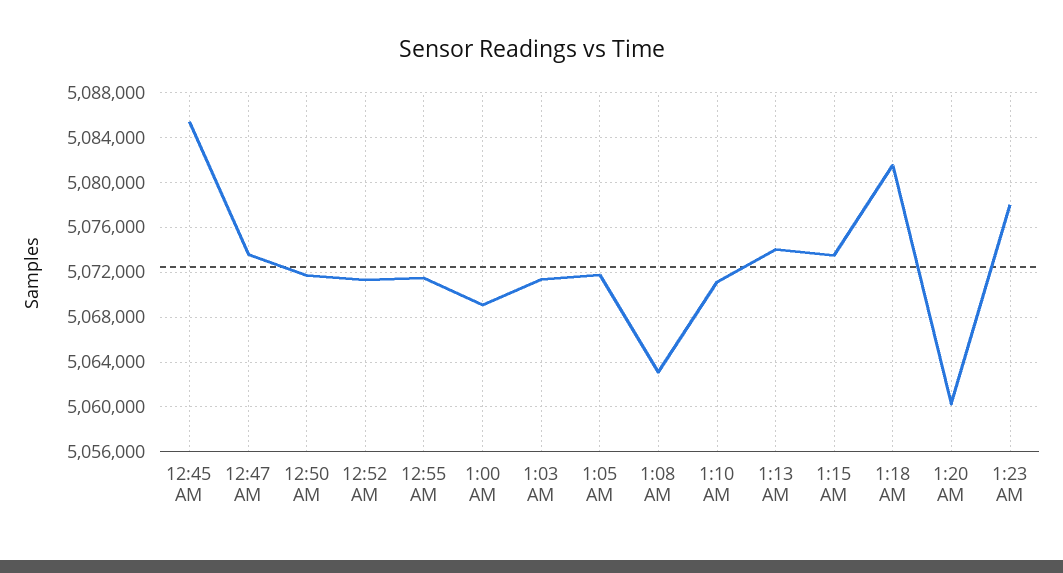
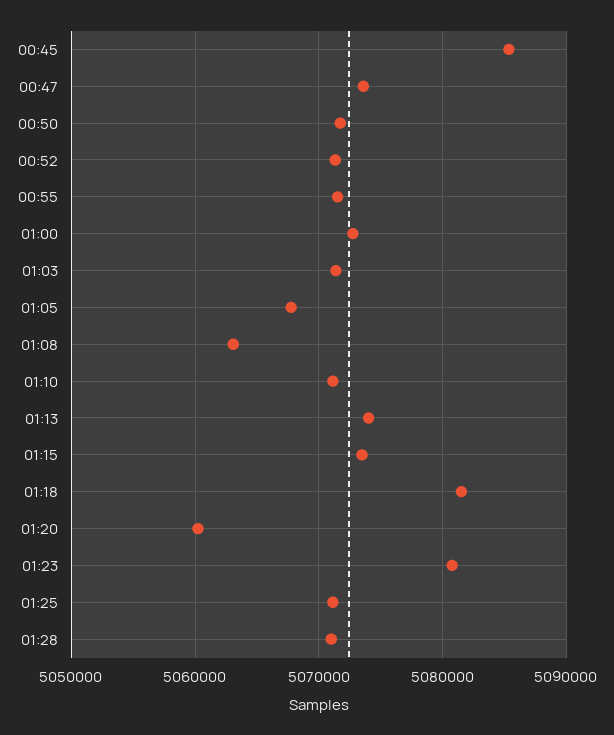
1:00 AM: 5069000 -> 5073000
1:05 AM: 5072000 -> 5068000
1:23 AM: 5078000 -> 5081000
01:25: none -> 5071000
01:28: none -> 5071000

